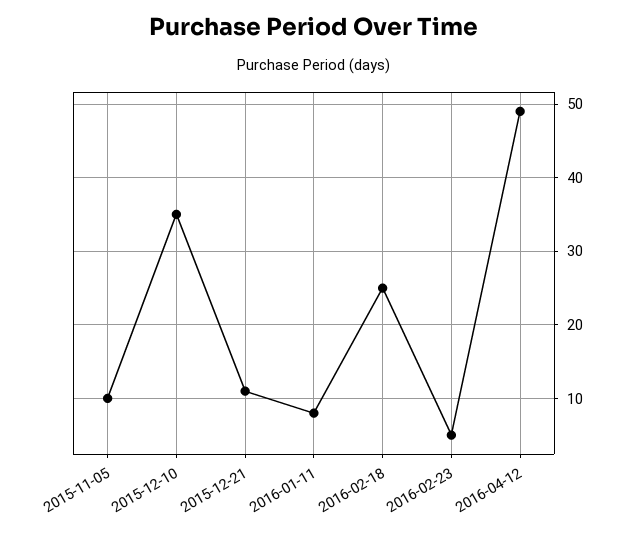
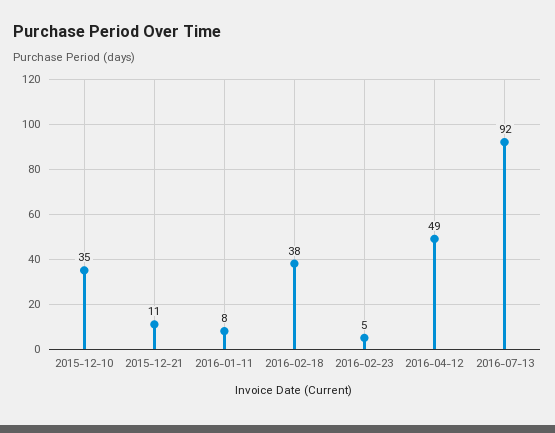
2015-11-05: 10 -> none
2016-02-18: 25 -> 38
2016-07-13: none -> 92

